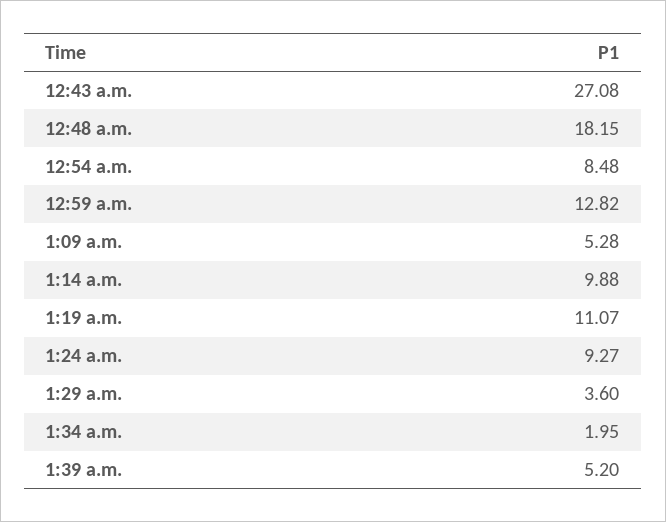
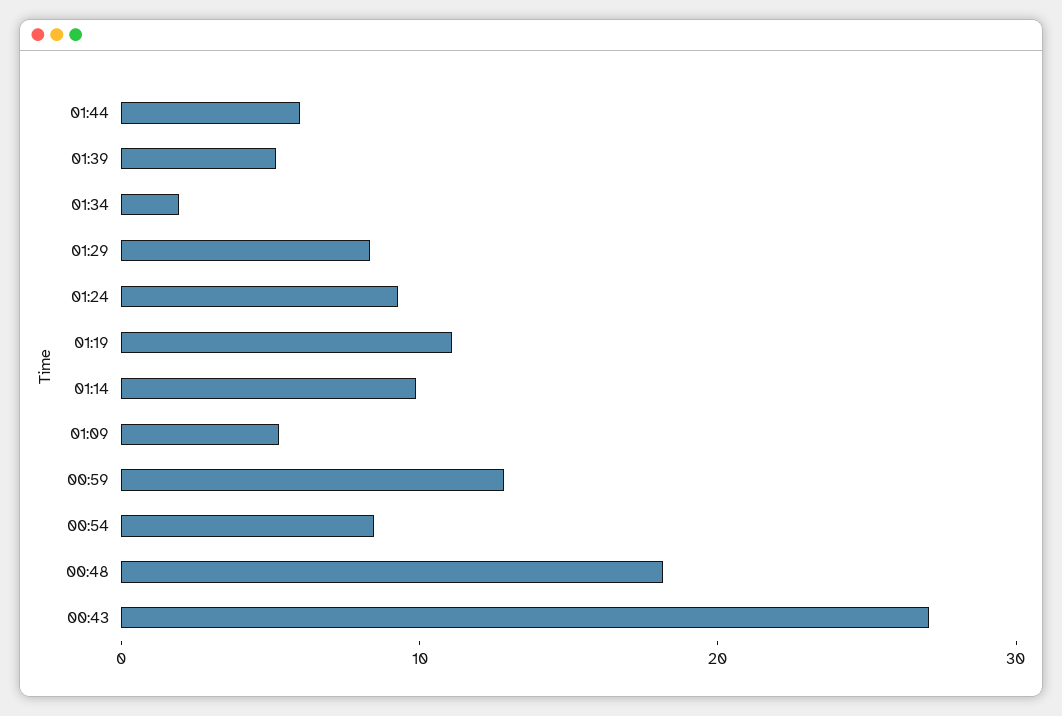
1:29 a.m.: 3.6 -> 8
01:44: none -> 6

